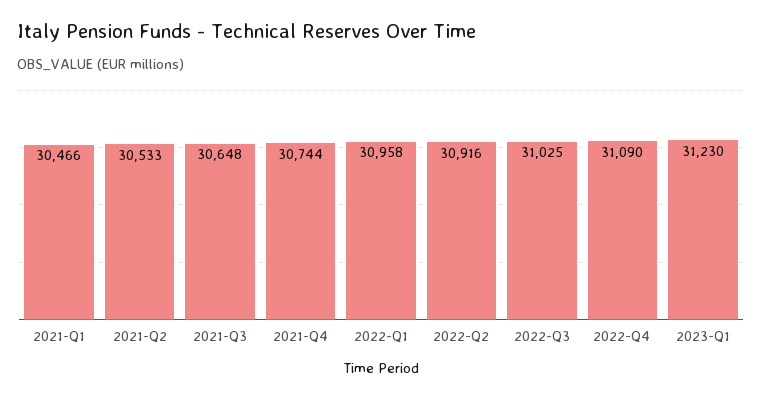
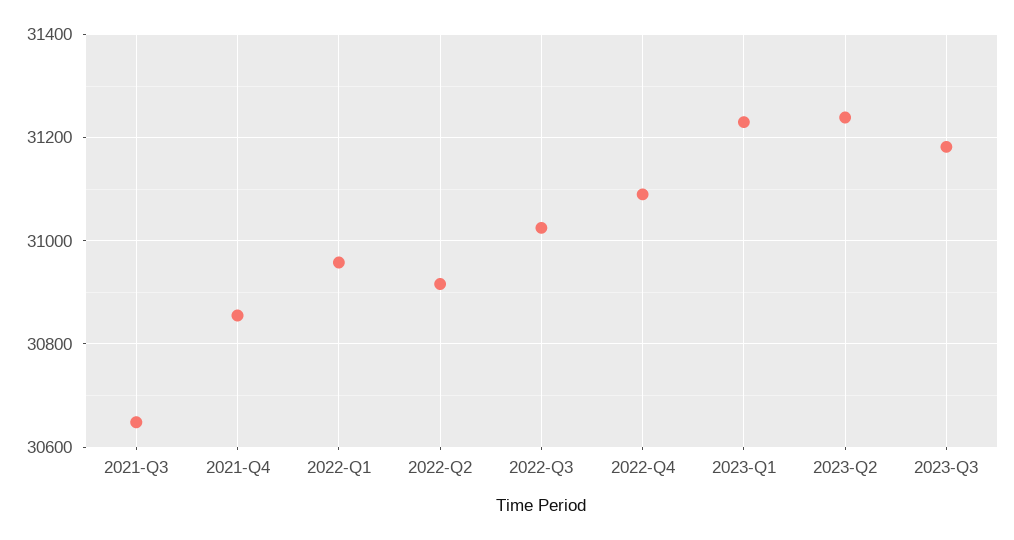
2021-Q1: 30466 -> none
2021-Q2: 30533 -> none
2021-Q4: 30744 -> 30860
2023-Q2: none -> 31240
2023-Q3: none -> 31180

